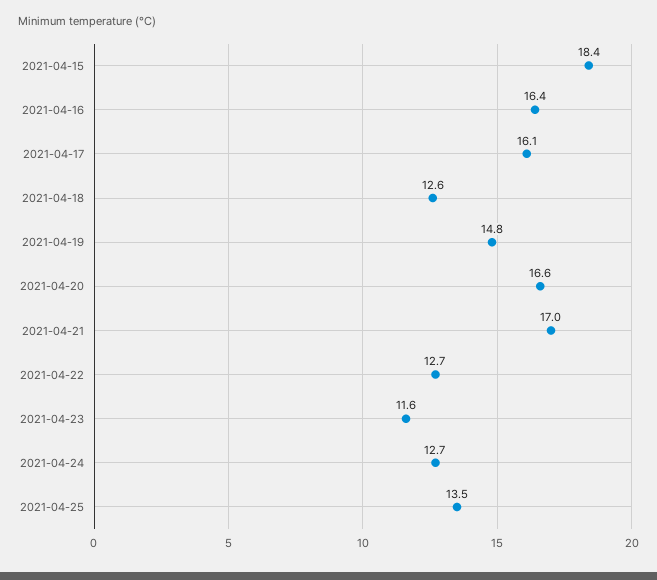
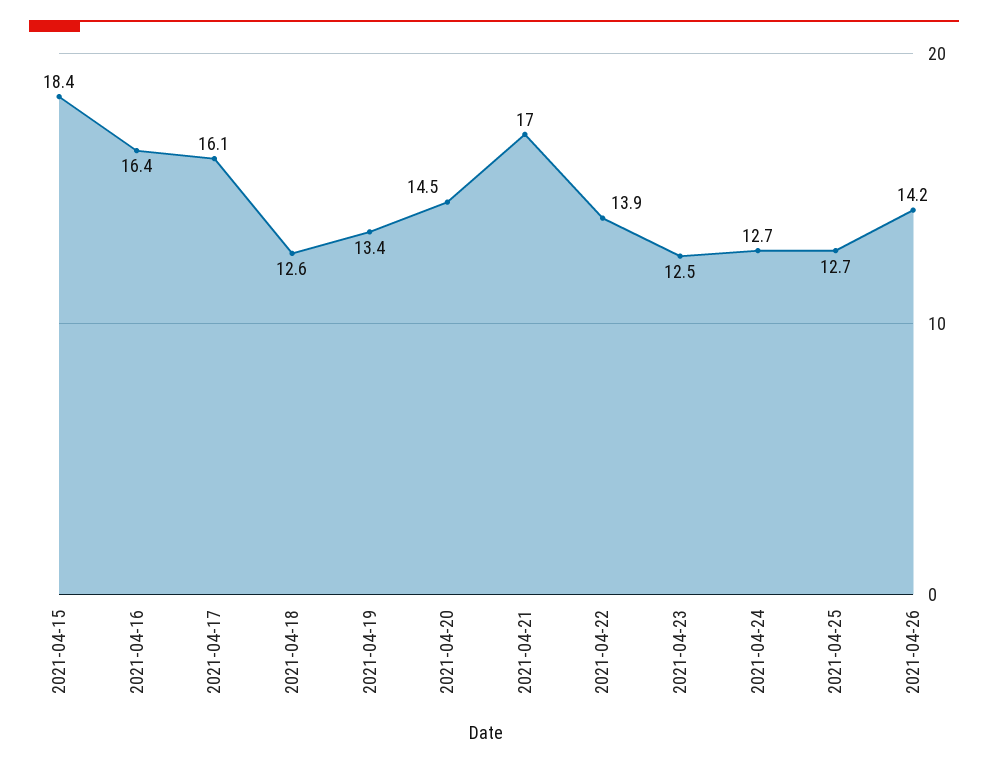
2021-04-19: 14.8 -> 13.4
2021-04-20: 16.6 -> 14.5
2021-04-22: 12.7 -> 13.9
2021-04-23: 11.6 -> 12.5
2021-04-25: 13.5 -> 12.7
2021-04-26: none -> 14.2

